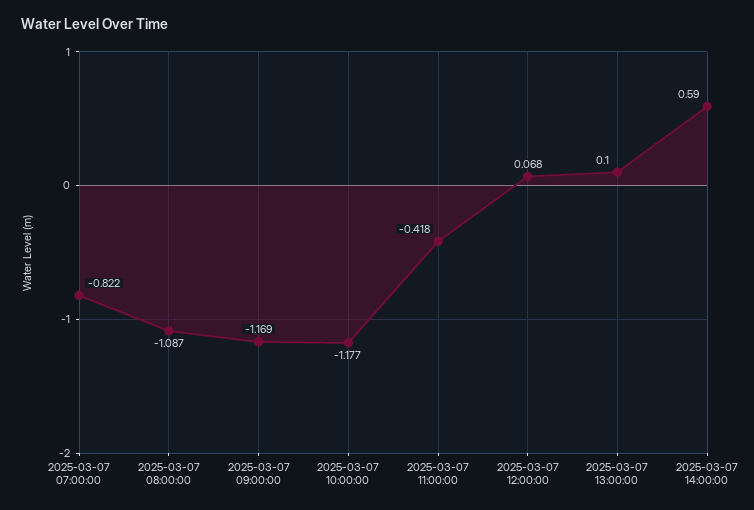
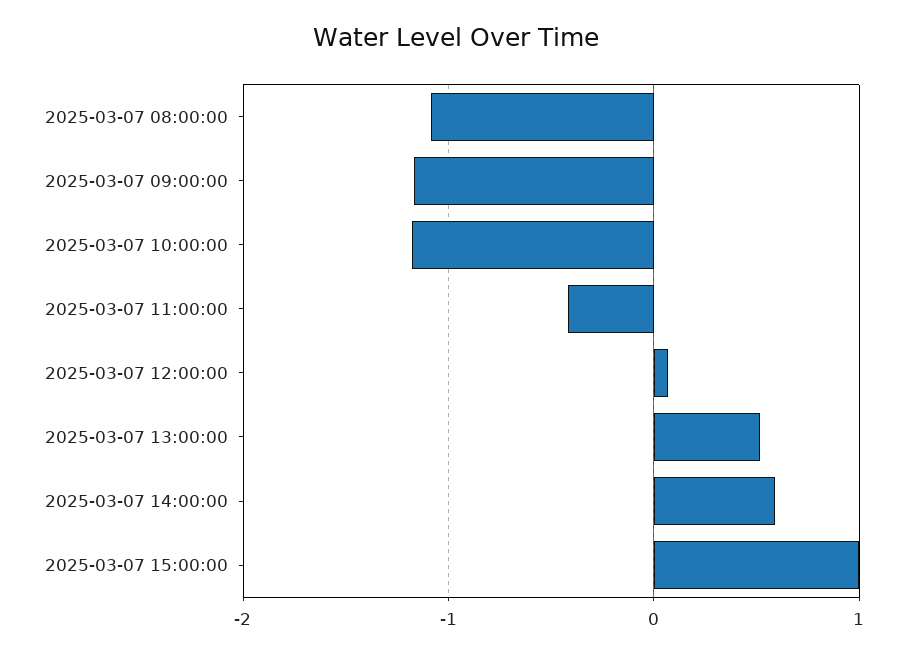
2025-03-07 07:00:00: -0.822 -> none
2025-03-07 13:00:00: 0.1 -> 0.5
2025-03-07 15:00:00: none -> 1

